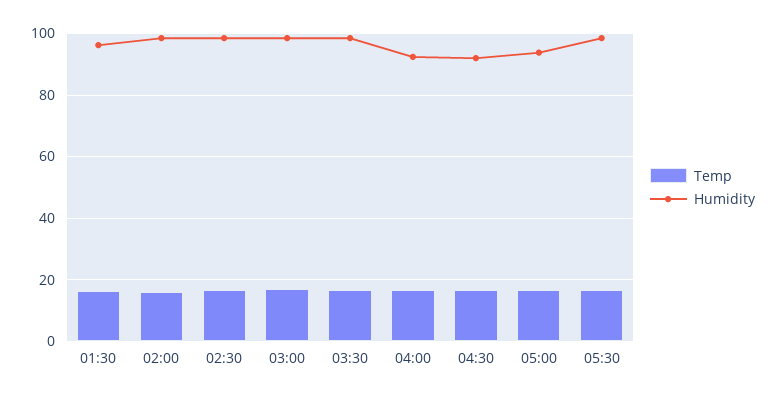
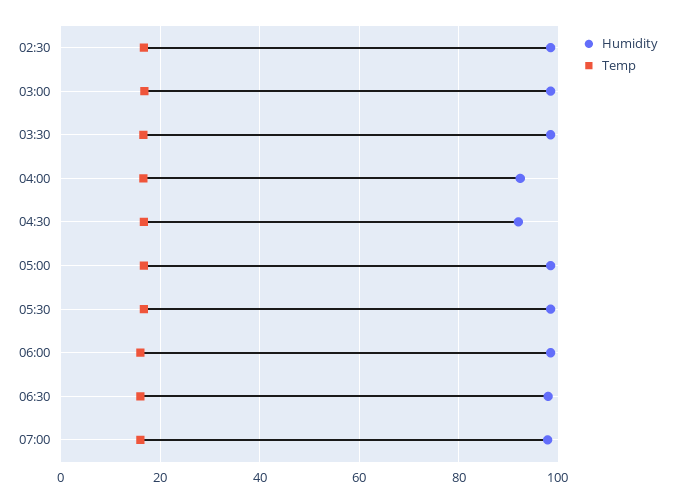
Temp, 01:30: 16 -> none
Humidity, 01:30: 96 -> none
Temp, 02:00: 16 -> none
Humidity, 02:00: 98 -> none
Humidity, 05:00: 94 -> 98
Humidity, 06:00: none -> 98
Temp, 06:00: none -> 16
Humidity, 06:30: none -> 98
Temp, 06:30: none -> 16
Humidity, 07:00: none -> 98
Temp, 07:00: none -> 16

